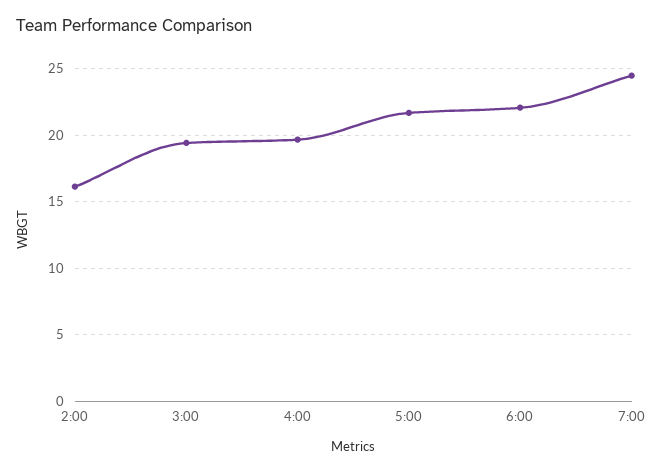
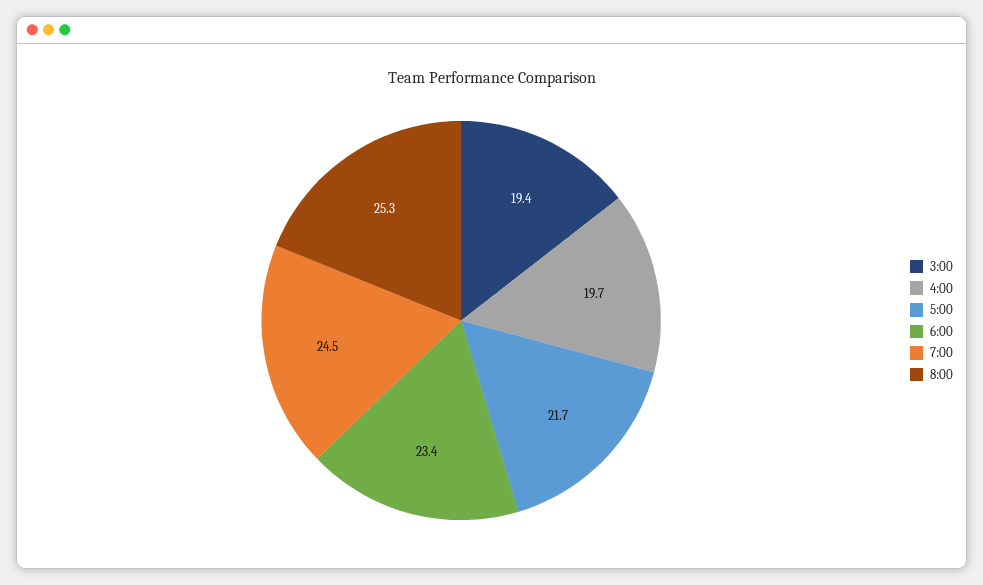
2:00: 16 -> none
6:00: 22 -> 23.4
8:00: none -> 25.3

